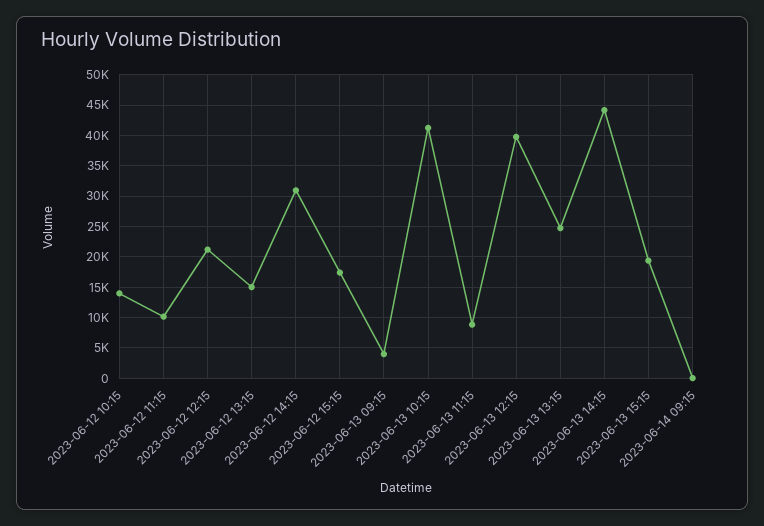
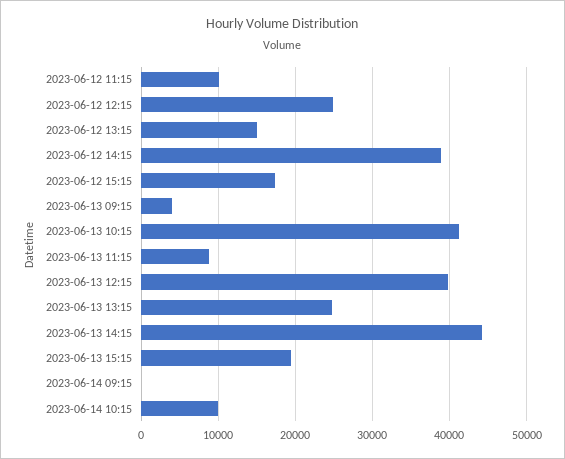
2023-06-12 10:15: 14000 -> none
2023-06-12 12:15: 21000 -> 25000
2023-06-12 14:15: 31000 -> 39000
2023-06-14 10:15: none -> 10000

